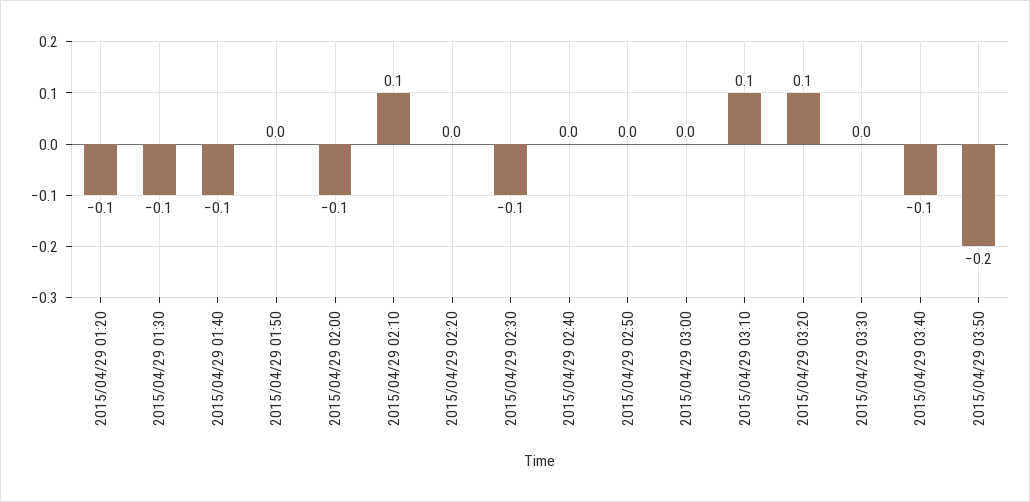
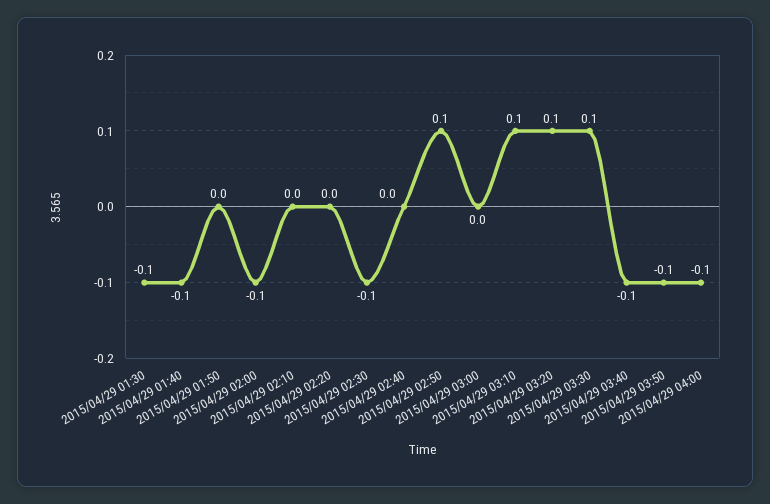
2015/04/29 01:20: -0.1 -> none
2015/04/29 02:10: 0.1 -> 0
2015/04/29 02:50: 0 -> 0.1
2015/04/29 03:30: 0 -> 0.1
2015/04/29 03:50: -0.2 -> -0.1
2015/04/29 04:00: none -> -0.1

